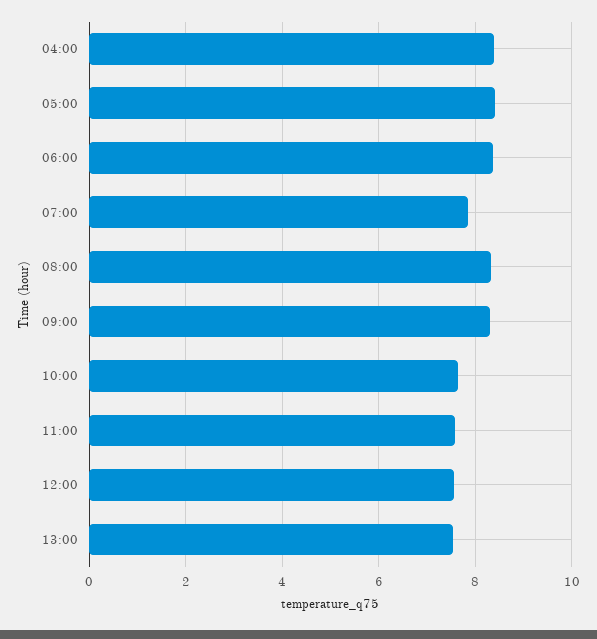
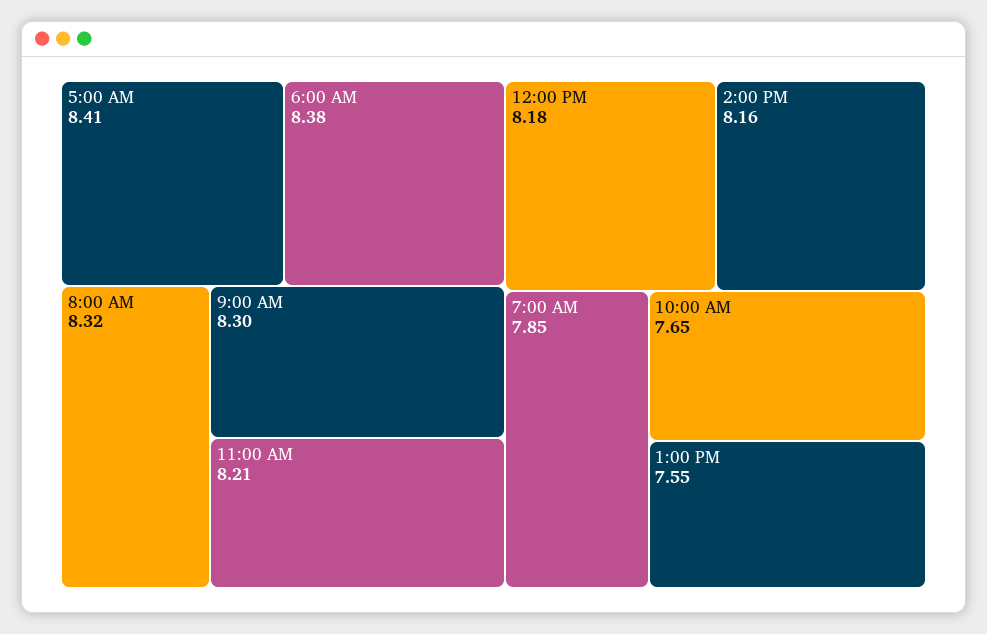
04:00: 8.4 -> none
11:00: 7.6 -> 8.21
12:00: 7.6 -> 8.18
2:00 PM: none -> 8.16

